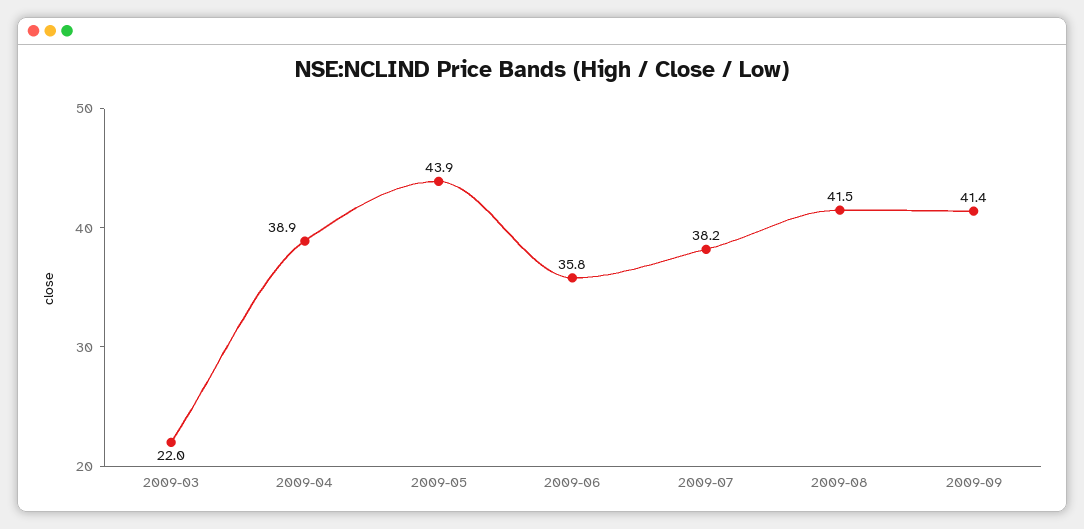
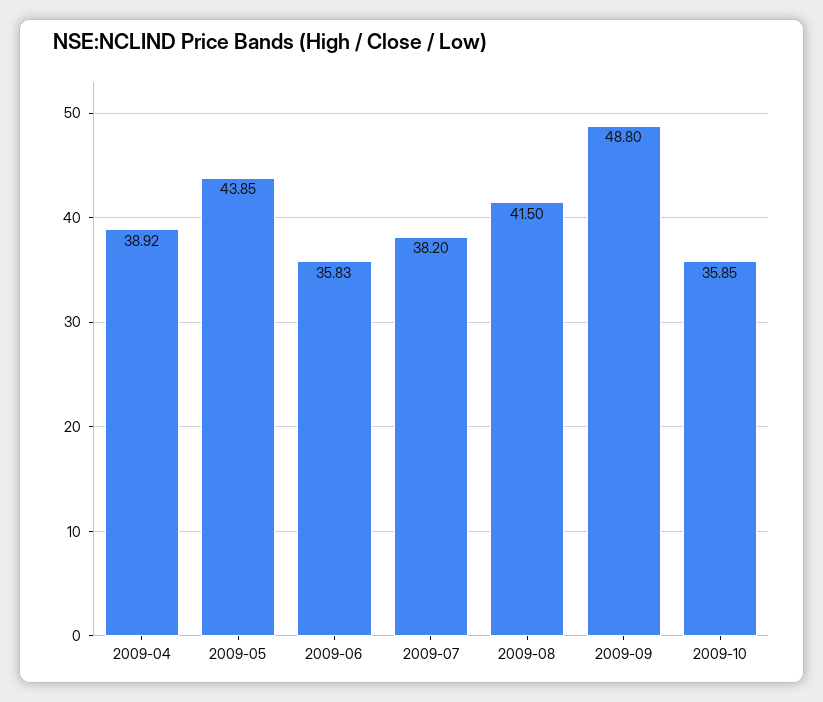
2009-03: 22 -> none
2009-09: 41.4 -> 48.8
2009-10: none -> 35.85

